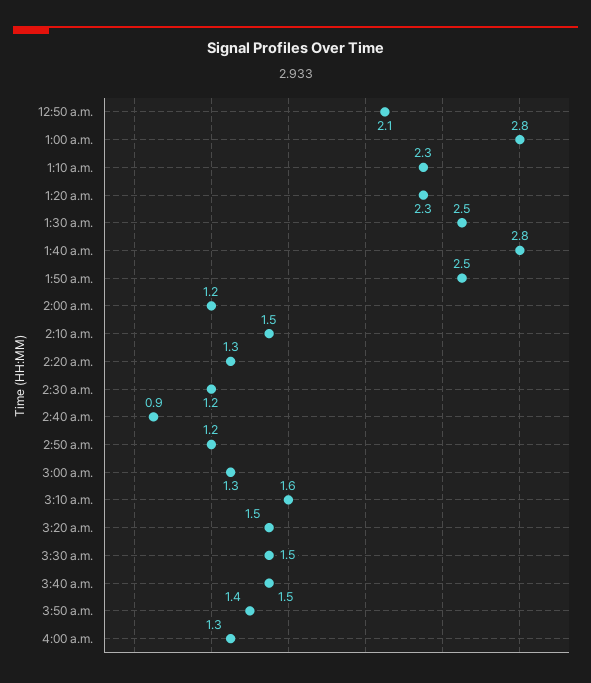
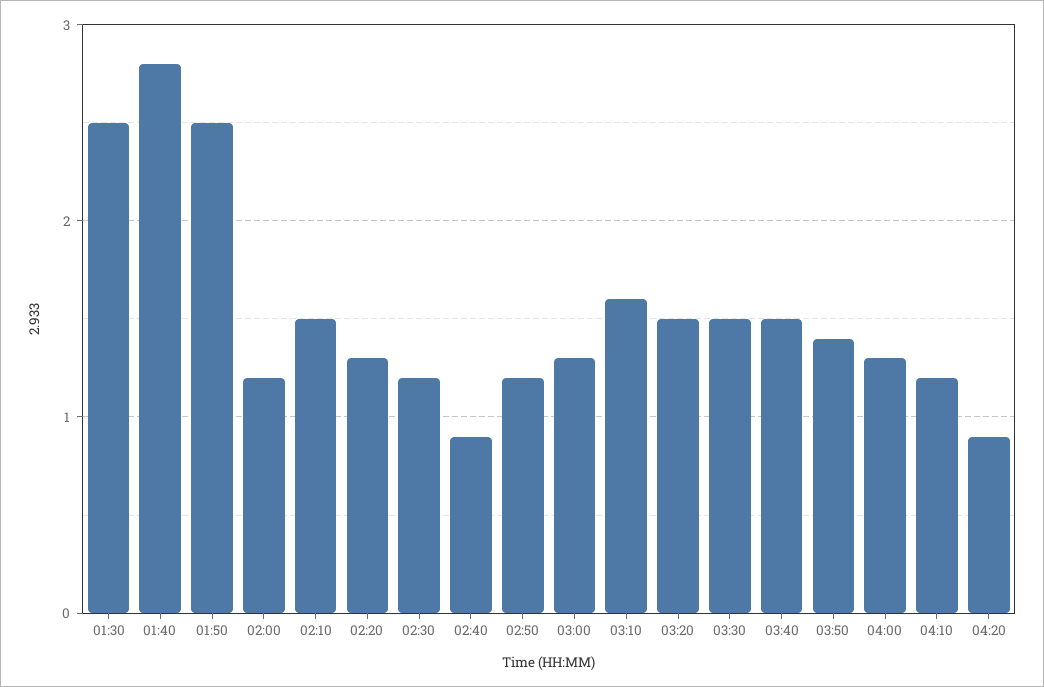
12:50 a.m.: 2.1 -> none
1:00 a.m.: 2.8 -> none
1:10 a.m.: 2.3 -> none
1:20 a.m.: 2.3 -> none
04:10: none -> 1.2
04:20: none -> 0.9

